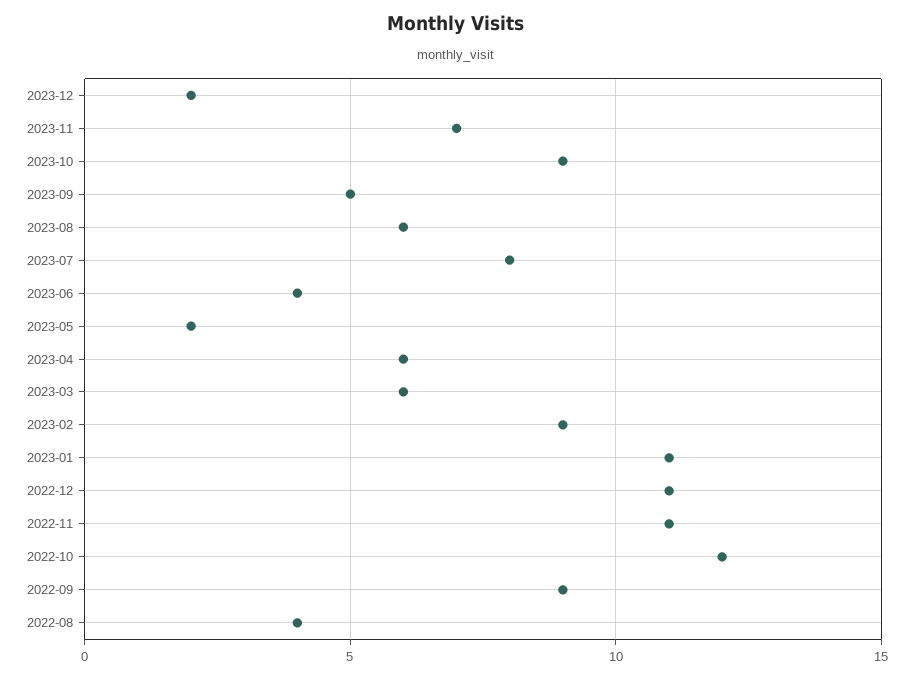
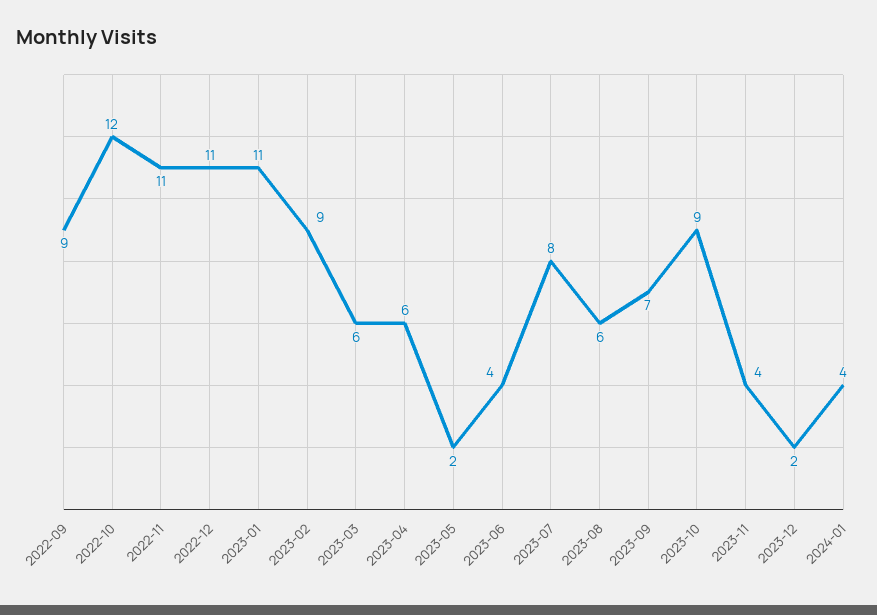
2023-11: 7 -> 4
2023-09: 5 -> 7
2022-08: 4 -> none
2024-01: none -> 4

